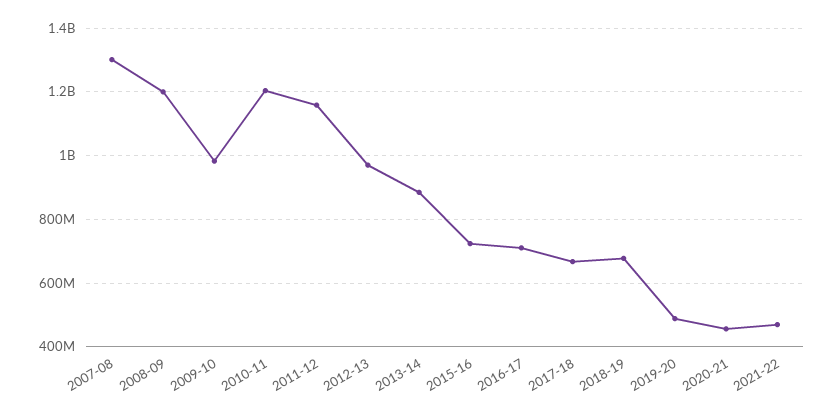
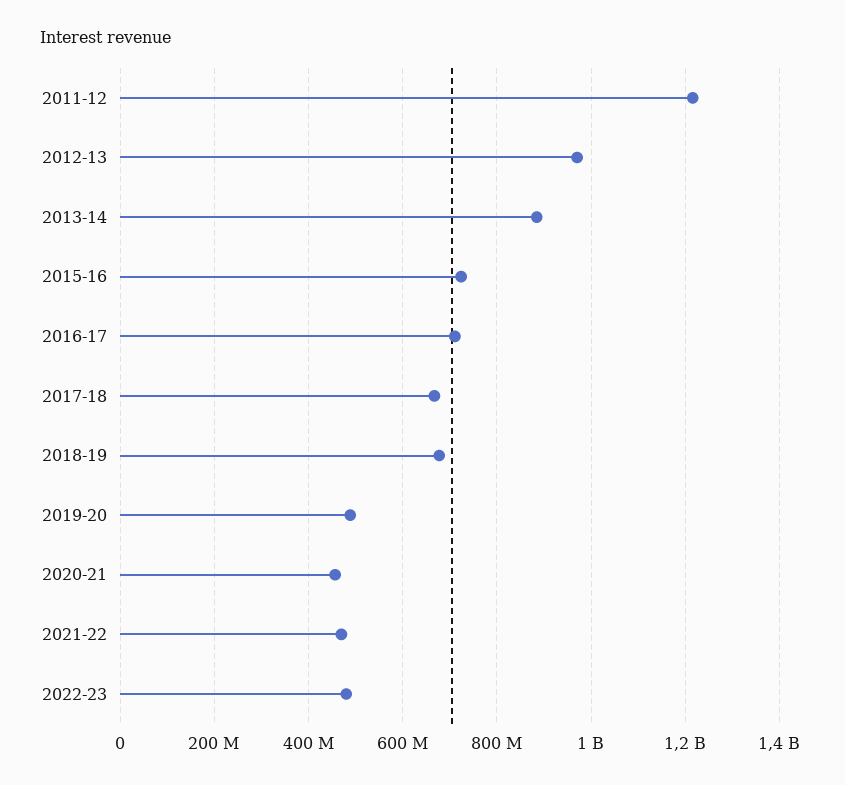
2007-08: 1300000000 -> none
2008-09: 1200000000 -> none
2009-10: 980000000 -> none
2010-11: 1200000000 -> none
2011-12: 1160000000 -> 1220000000
2022-23: none -> 480000000

